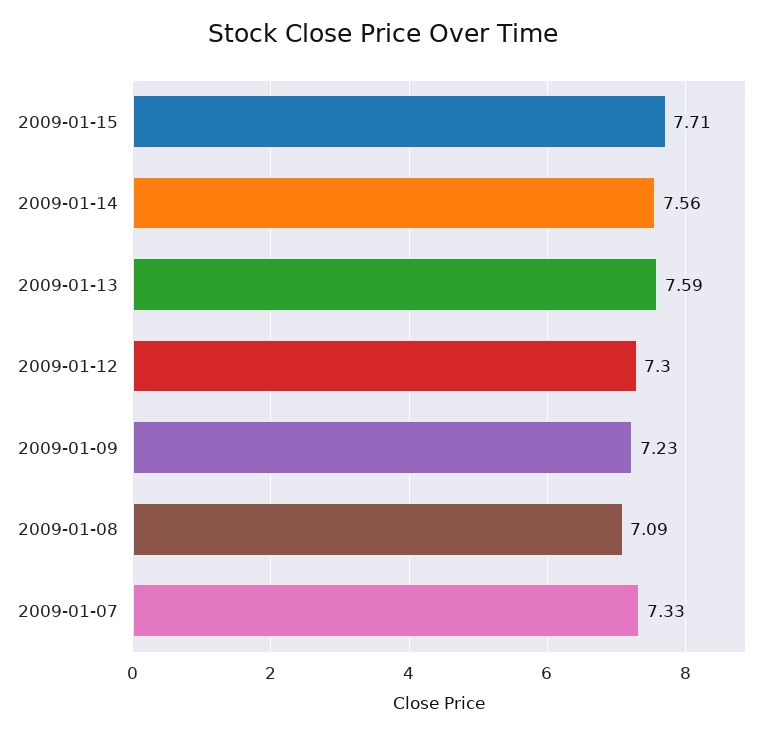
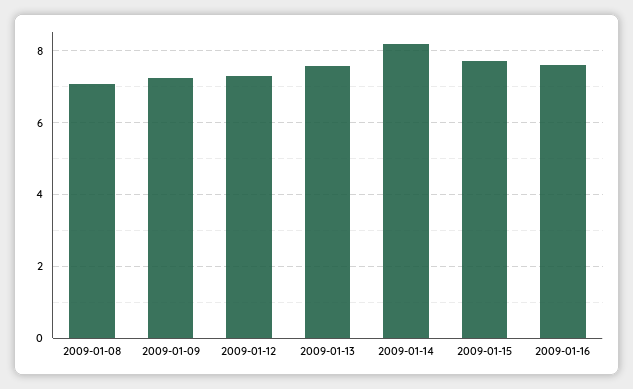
2009-01-14: 7.56 -> 8.2
2009-01-07: 7.33 -> none
2009-01-16: none -> 7.6

